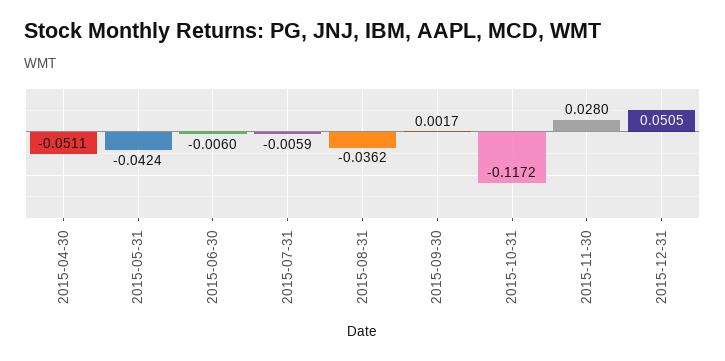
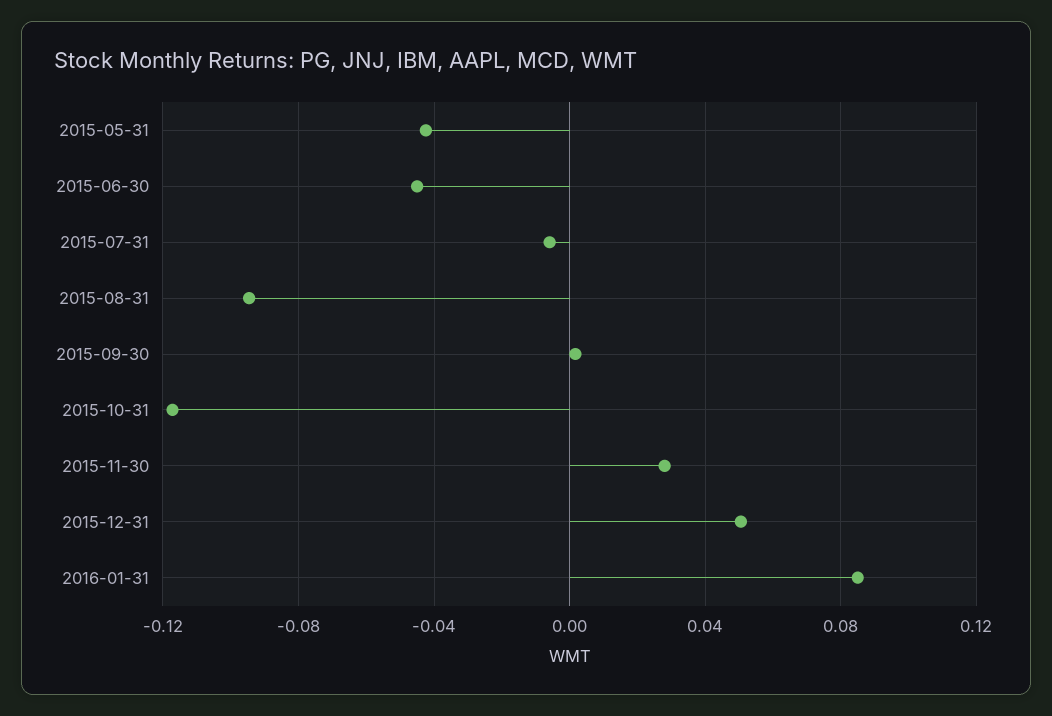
2015-04-30: -0.0511 -> none
2015-06-30: -0.006 -> -0.045
2015-08-31: -0.0362 -> -0.095
2016-01-31: none -> 0.085

